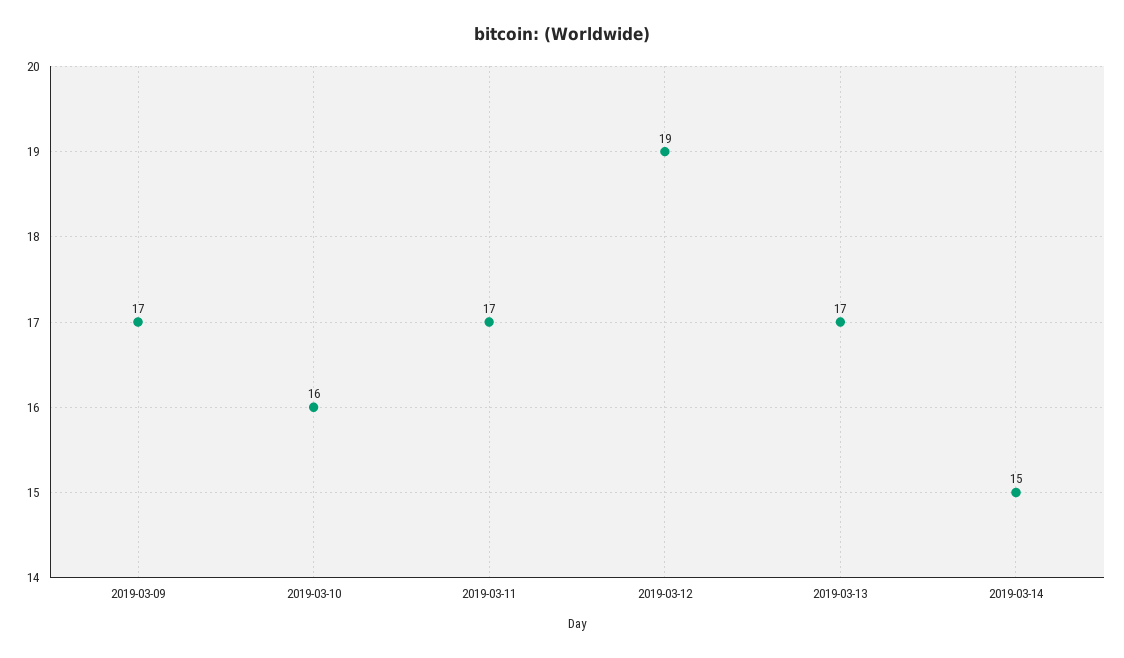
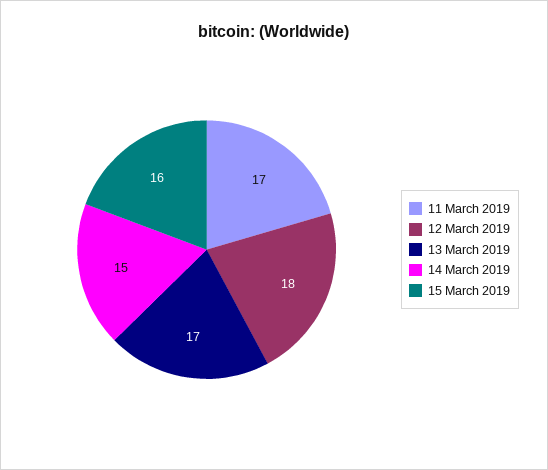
2019-03-09: 17 -> none
2019-03-10: 16 -> none
2019-03-12: 19 -> 18
15 March 2019: none -> 16

